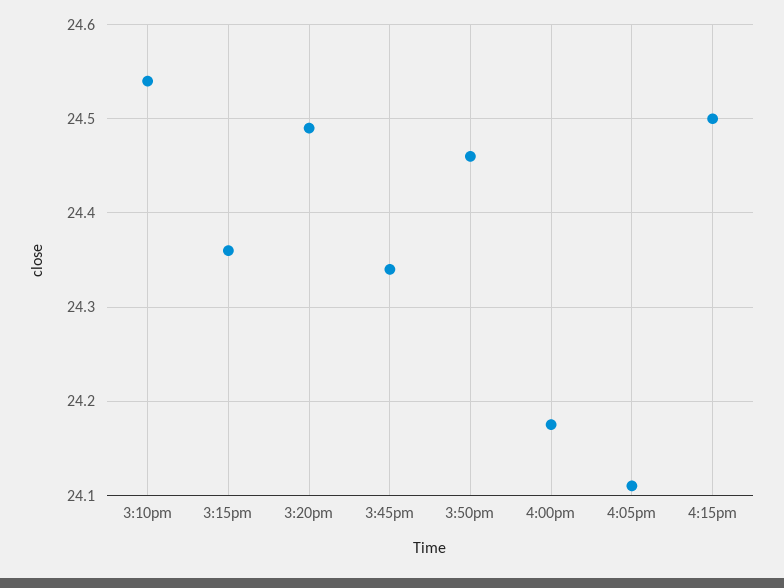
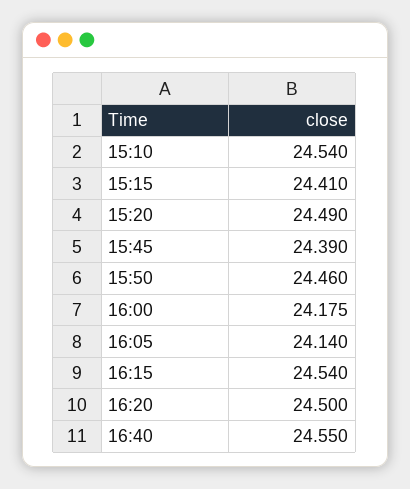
3:15pm: 24.36 -> 24.41
3:45pm: 24.34 -> 24.39
4:05pm: 24.11 -> 24.14
4:15pm: 24.5 -> 24.54
16:20: none -> 24.5
16:40: none -> 24.55

